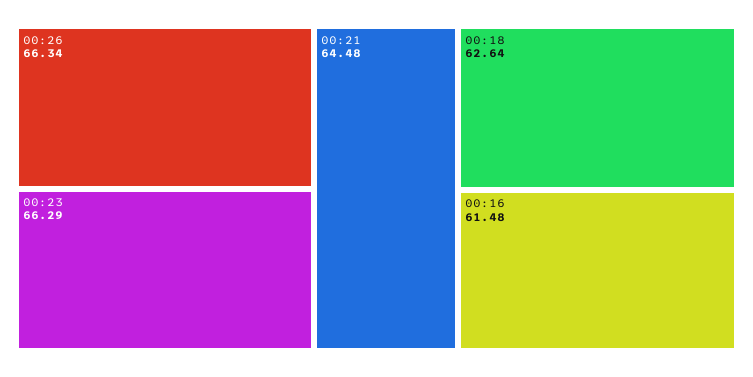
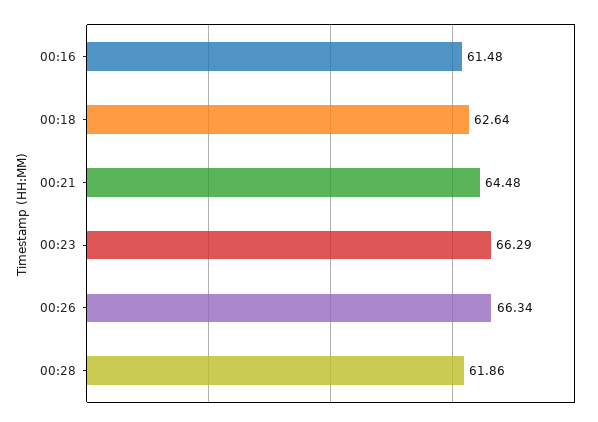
00:28: none -> 61.86

